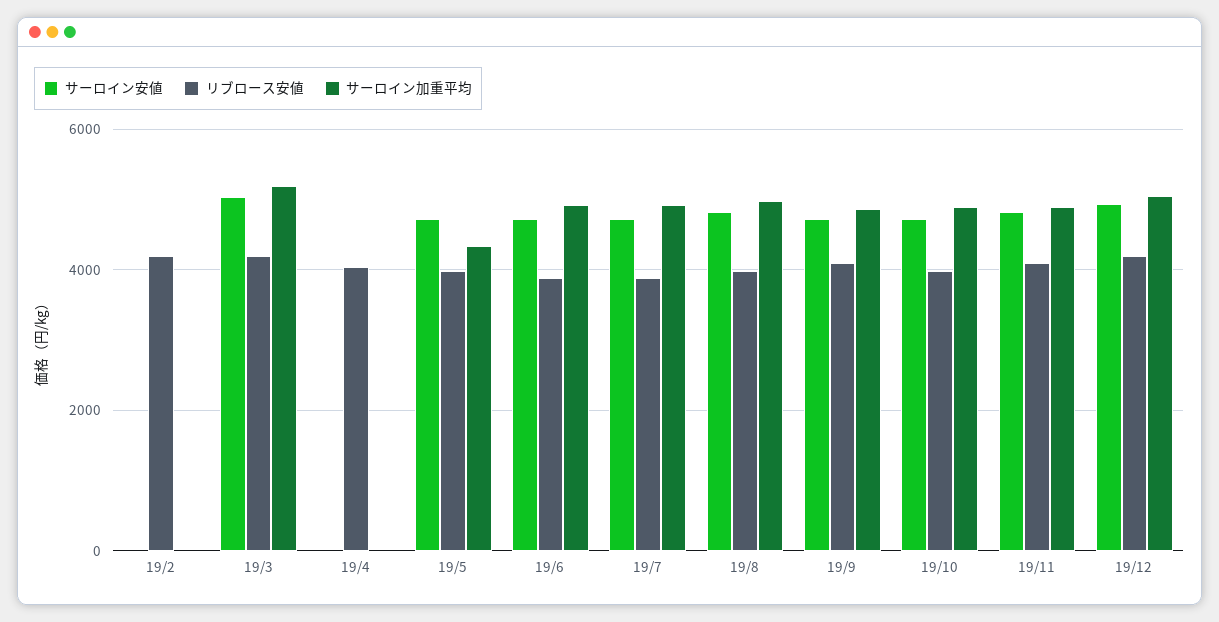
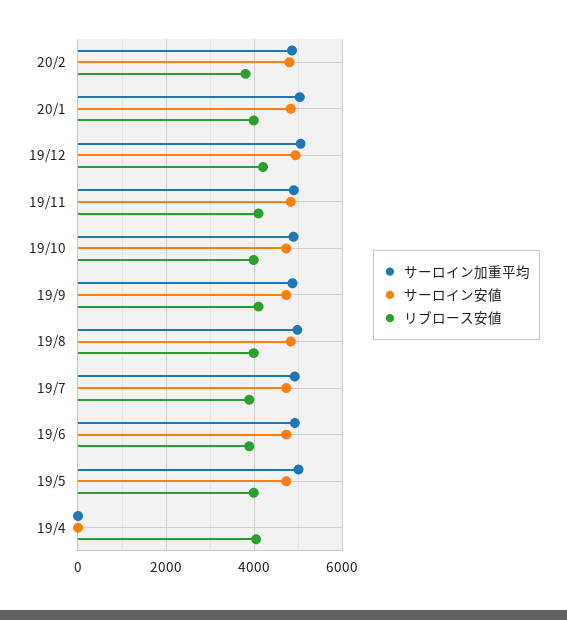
サーロイン安値, 19/2: 0 -> none
リブロース安値, 19/2: 4200 -> none
サーロイン加重平均, 19/2: 0 -> none
サーロイン安値, 19/3: 5000 -> none
リブロース安値, 19/3: 4200 -> none
サーロイン加重平均, 19/3: 5200 -> none
サーロイン加重平均, 19/5: 4400 -> 5000
サーロイン加重平均, 20/2: none -> 4800
サーロイン安値, 20/2: none -> 4800
リブロース安値, 20/2: none -> 3800
サーロイン加重平均, 20/1: none -> 5000
サーロイン安値, 20/1: none -> 4800
リブロース安値, 20/1: none -> 4000

